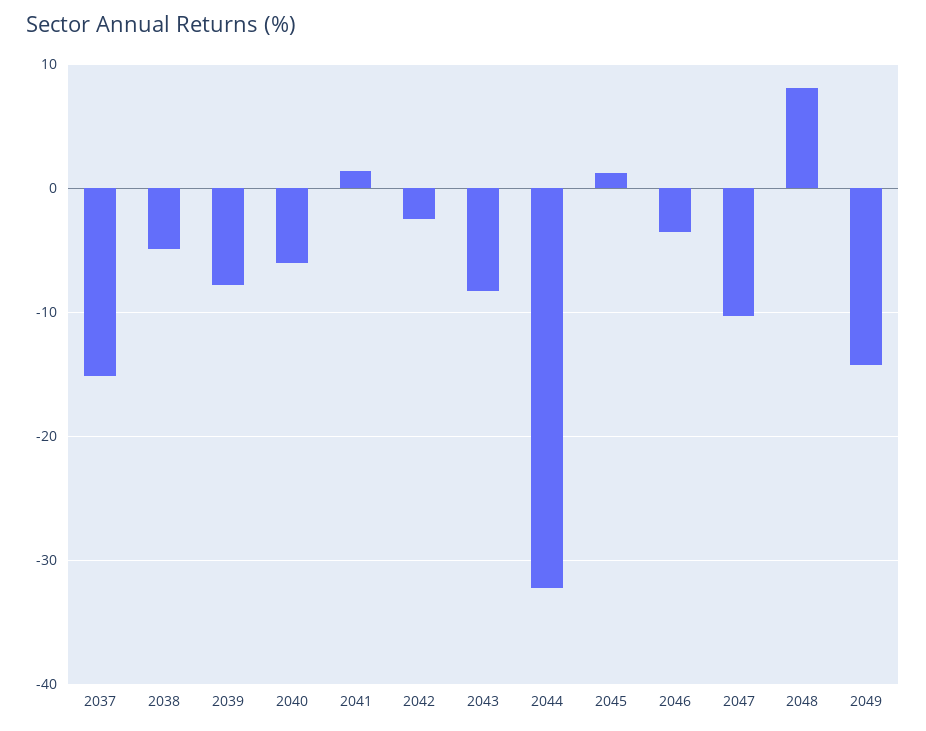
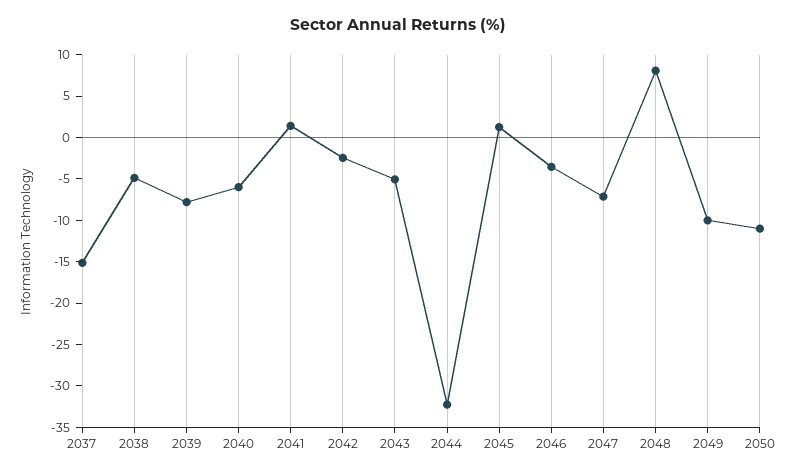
2043: -8 -> -5
2047: -10 -> -7
2049: -14 -> -10
2050: none -> -11

